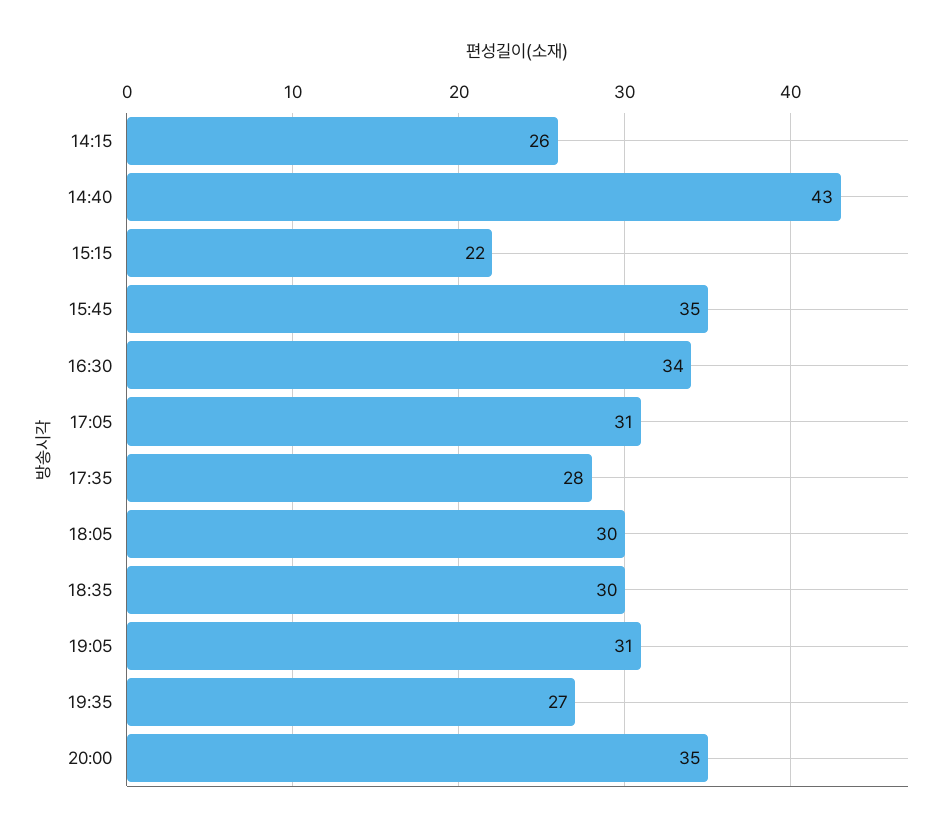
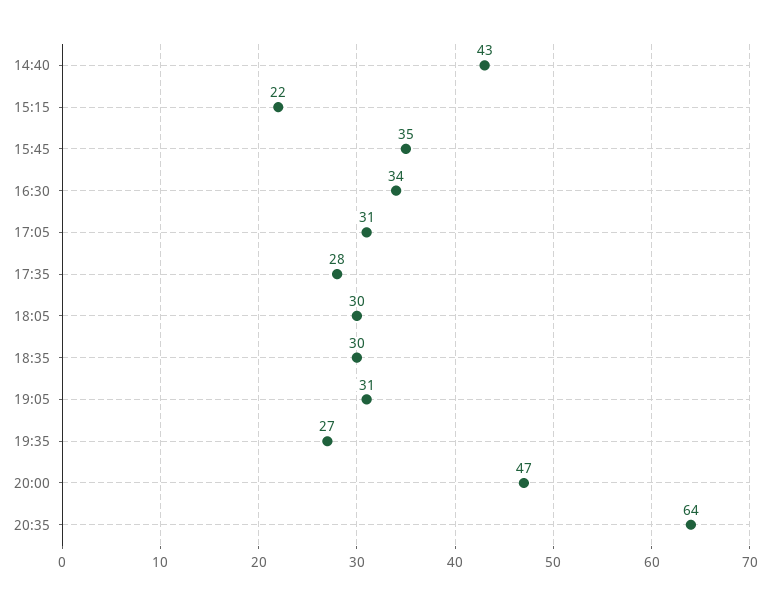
14:15: 26 -> none
20:00: 35 -> 47
20:35: none -> 64

